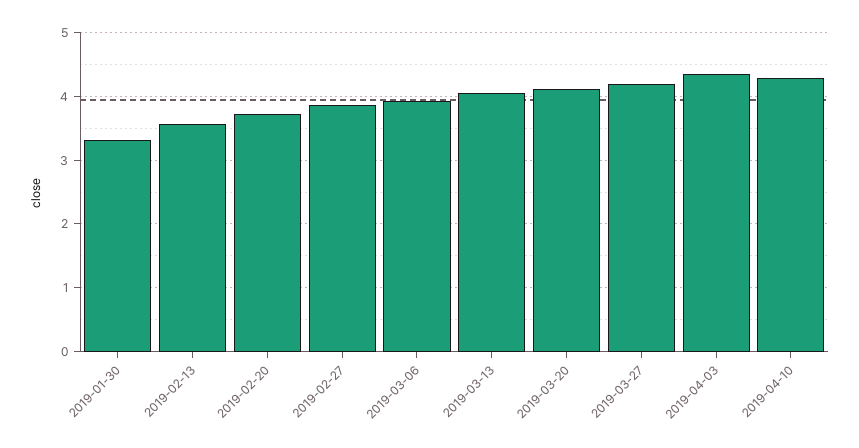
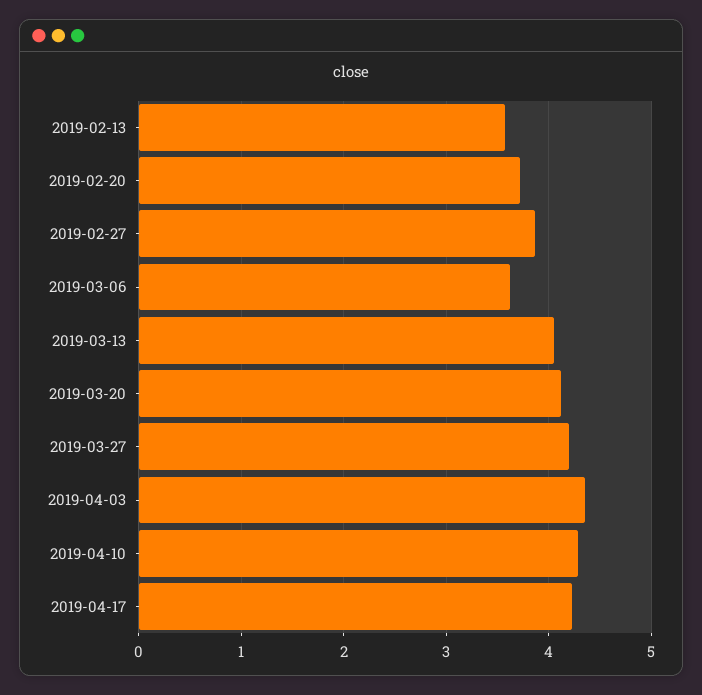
2019-01-30: 3.3 -> none
2019-03-06: 3.9 -> 3.6
2019-04-17: none -> 4.2

